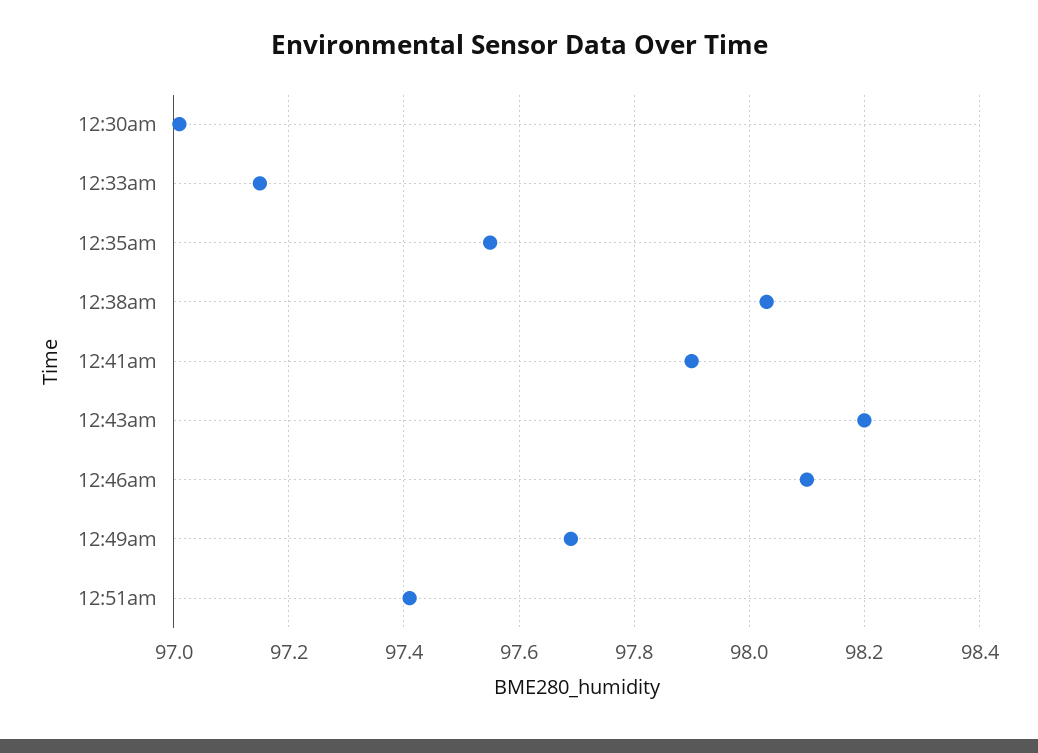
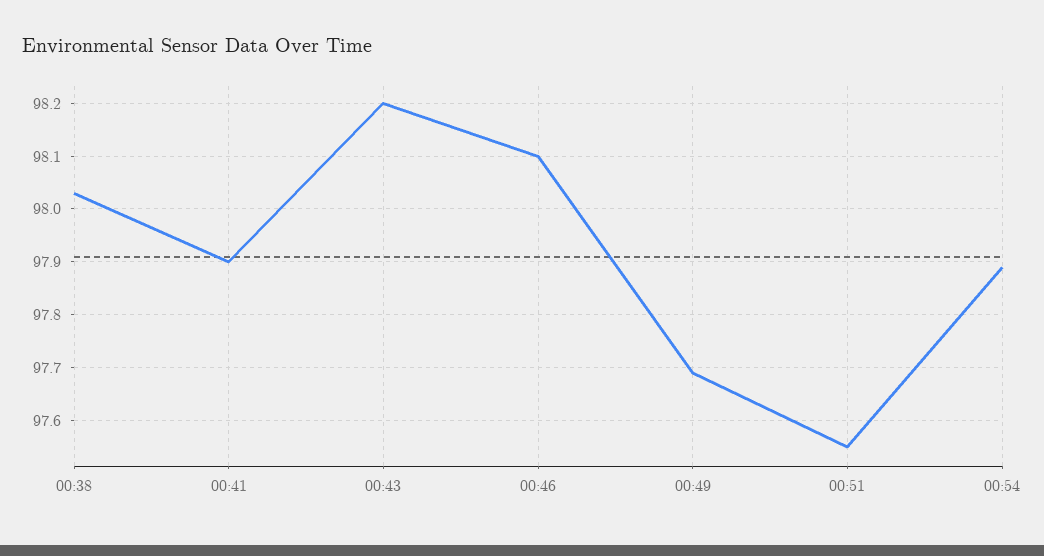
12:30am: 97 -> none
12:33am: 97.15 -> none
12:35am: 97.55 -> none
12:51am: 97.4 -> 97.55
00:54: none -> 97.9

